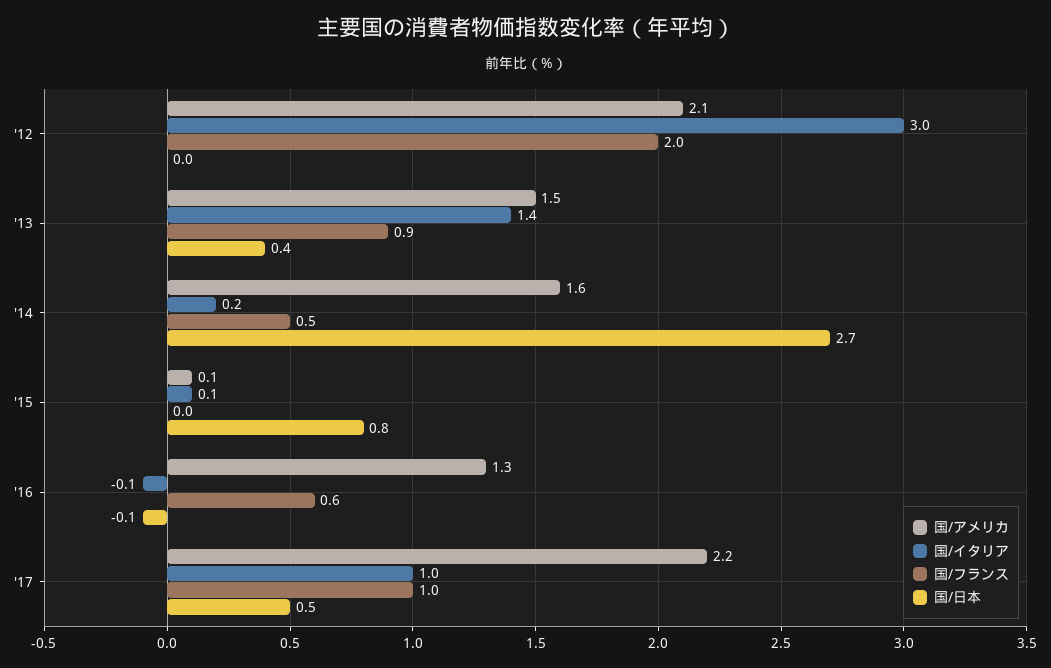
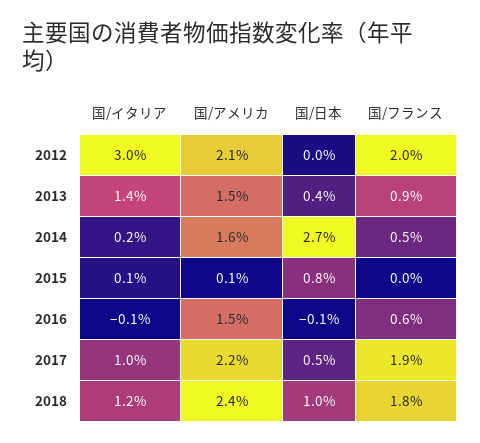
国/アメリカ, '16: 1.3 -> 1.5
国/フランス, '17: 1 -> 1.9
国/イタリア, 2018: none -> 1.2
国/アメリカ, 2018: none -> 2.4
国/日本, 2018: none -> 1
国/フランス, 2018: none -> 1.8

